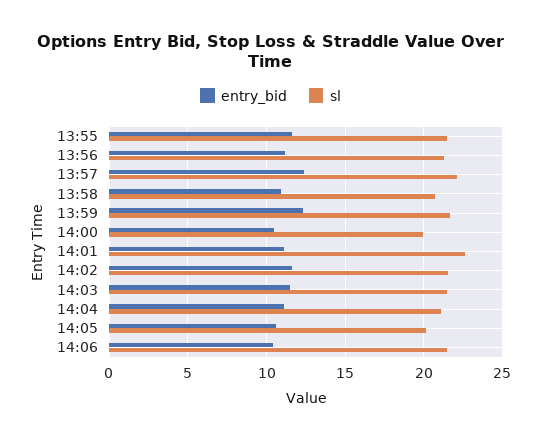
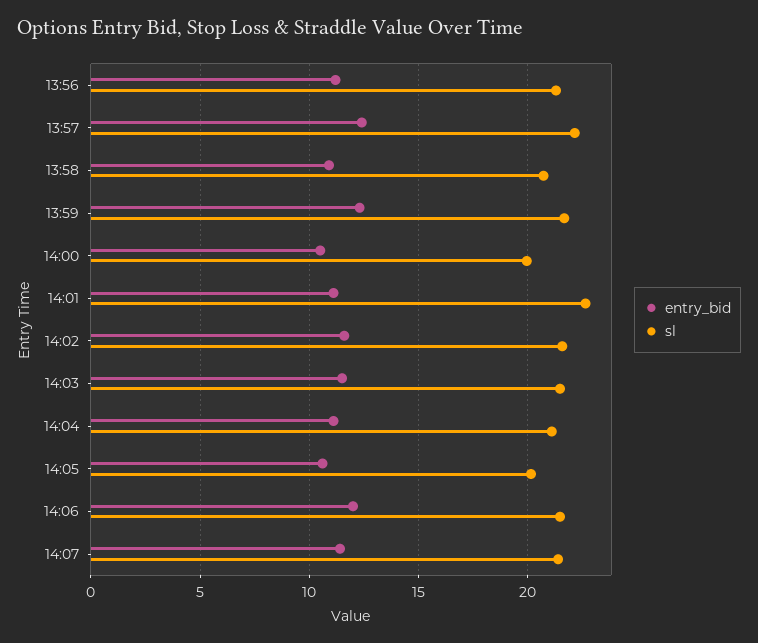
entry_bid, 13:55: 11.5 -> none
sl, 13:55: 21.5 -> none
entry_bid, 14:06: 10.5 -> 12
entry_bid, 14:07: none -> 11.5
sl, 14:07: none -> 21.5

